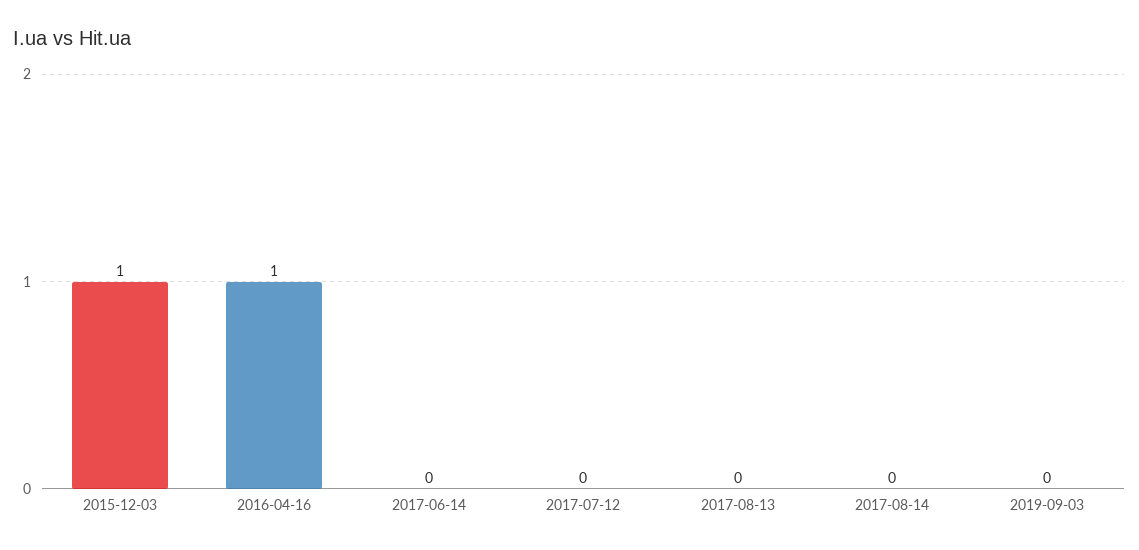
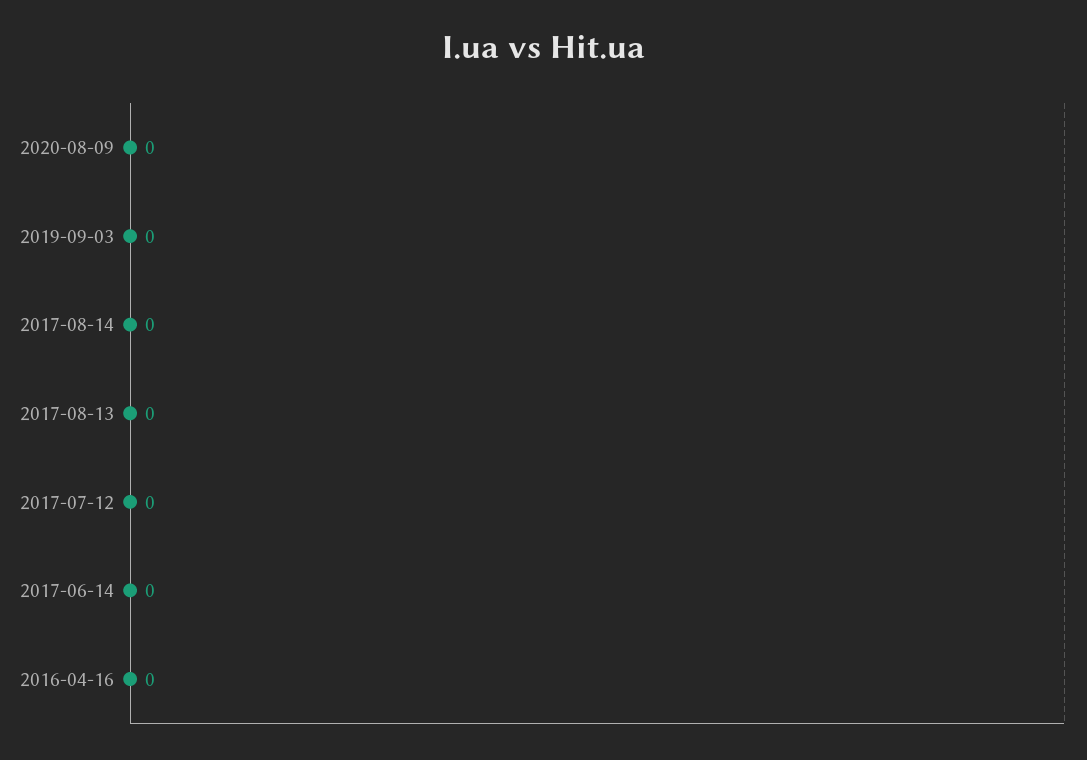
2015-12-03: 1 -> none
2016-04-16: 1 -> 0
2020-08-09: none -> 0

